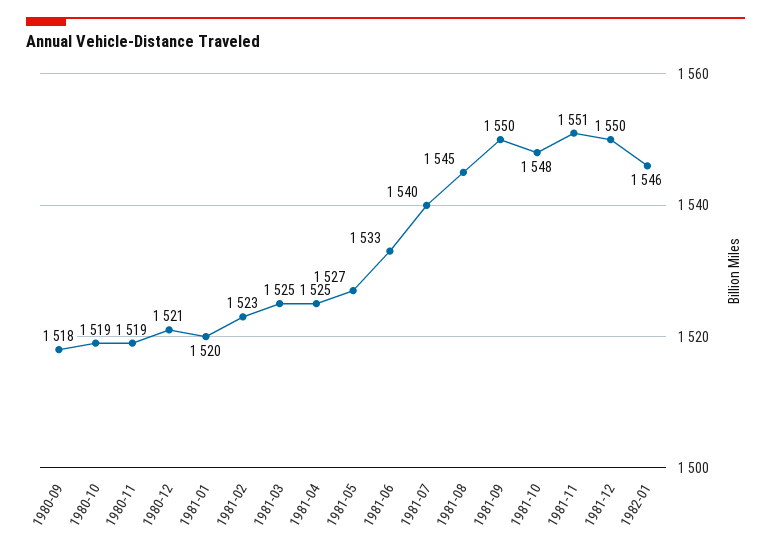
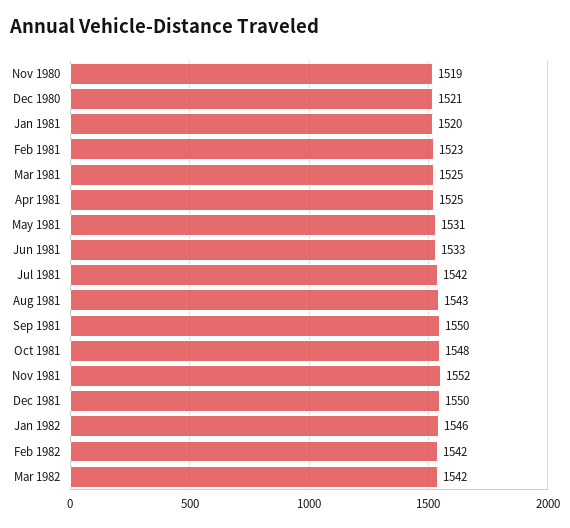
1980-09: 1518 -> none
1980-10: 1519 -> none
1981-05: 1527 -> 1531
1981-07: 1540 -> 1542
1981-08: 1545 -> 1543
1981-11: 1551 -> 1552
Feb 1982: none -> 1542
Mar 1982: none -> 1542

